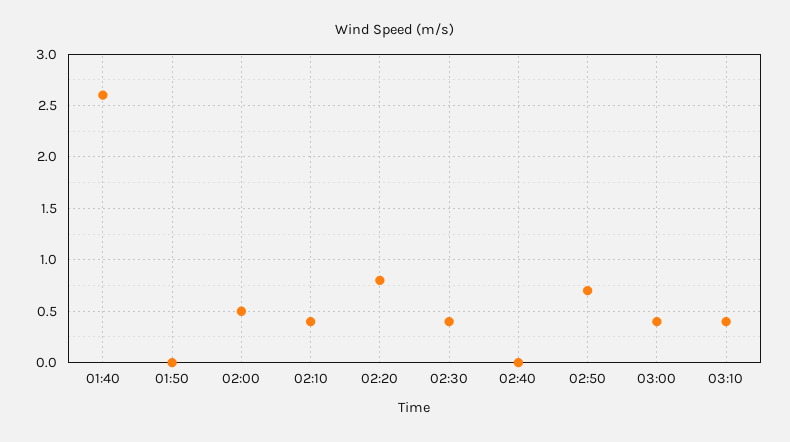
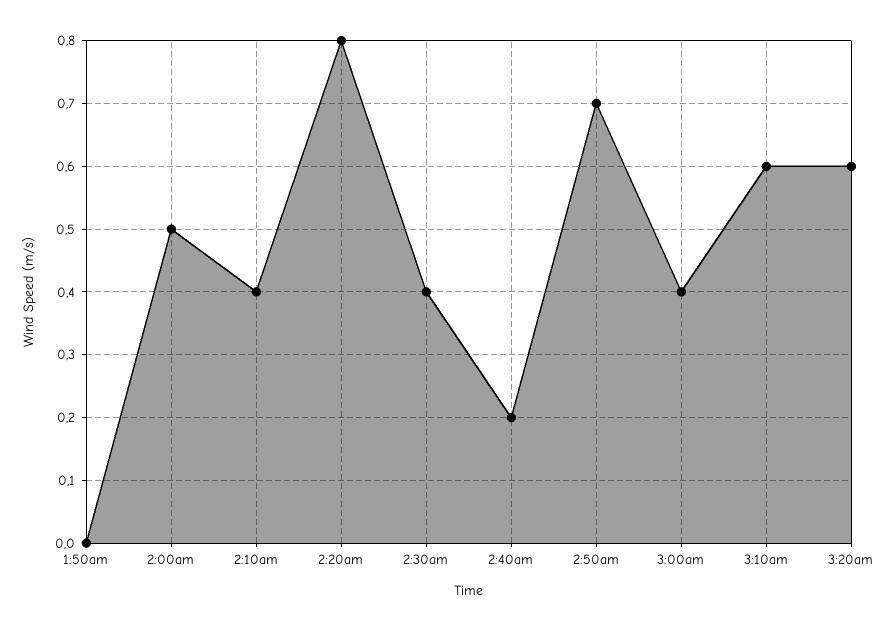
01:40: 2.6 -> none
02:40: 0 -> 0.2
03:10: 0.4 -> 0.6
3:20am: none -> 0.6

